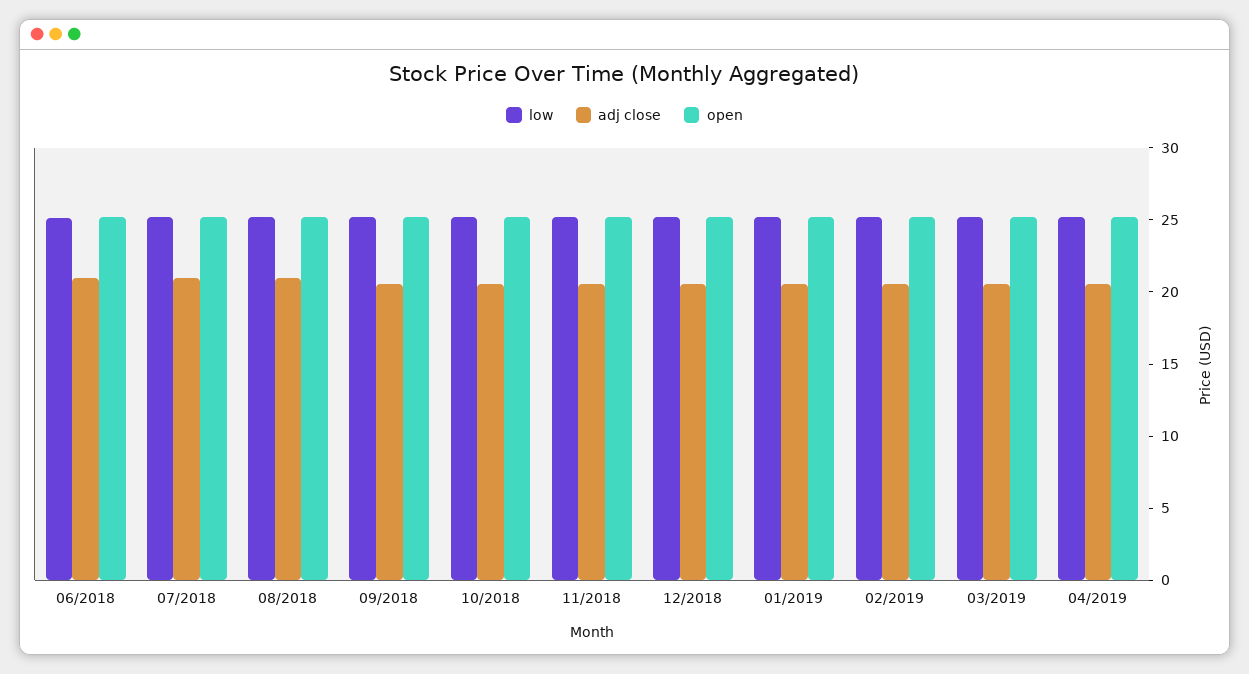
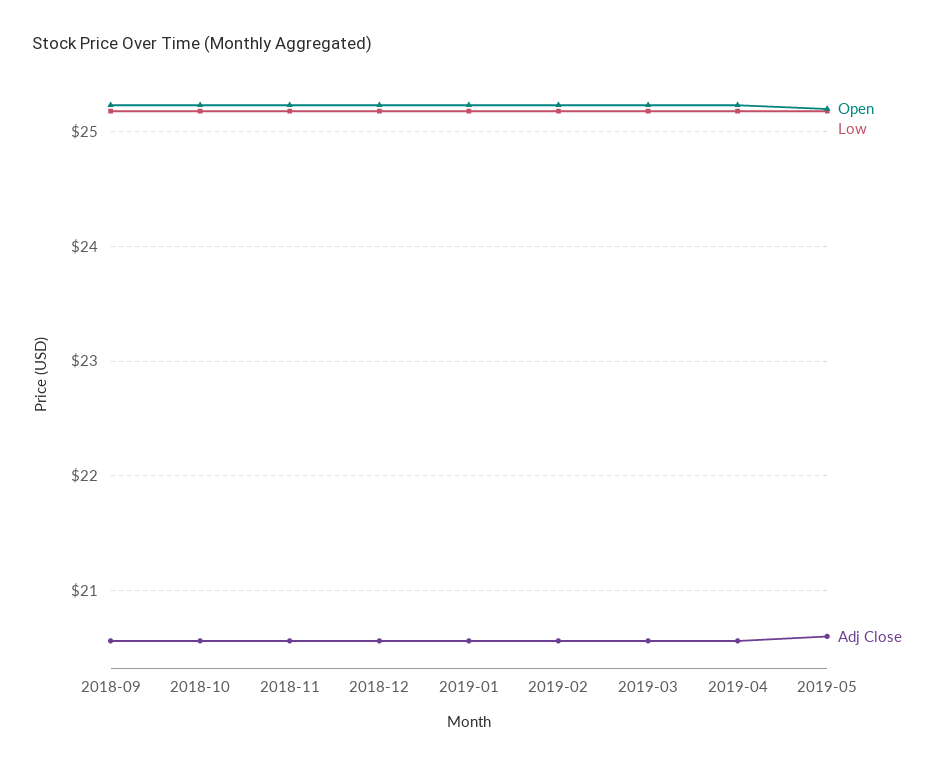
low, 06/2018: 25 -> none
adj close, 06/2018: 21 -> none
open, 06/2018: 25 -> none
low, 07/2018: 25 -> none
adj close, 07/2018: 21 -> none
open, 07/2018: 25 -> none
low, 08/2018: 25 -> none
adj close, 08/2018: 21 -> none
open, 08/2018: 25 -> none
open, 2019-05: none -> 25.2
low, 2019-05: none -> 25.2
adj close, 2019-05: none -> 20.6

